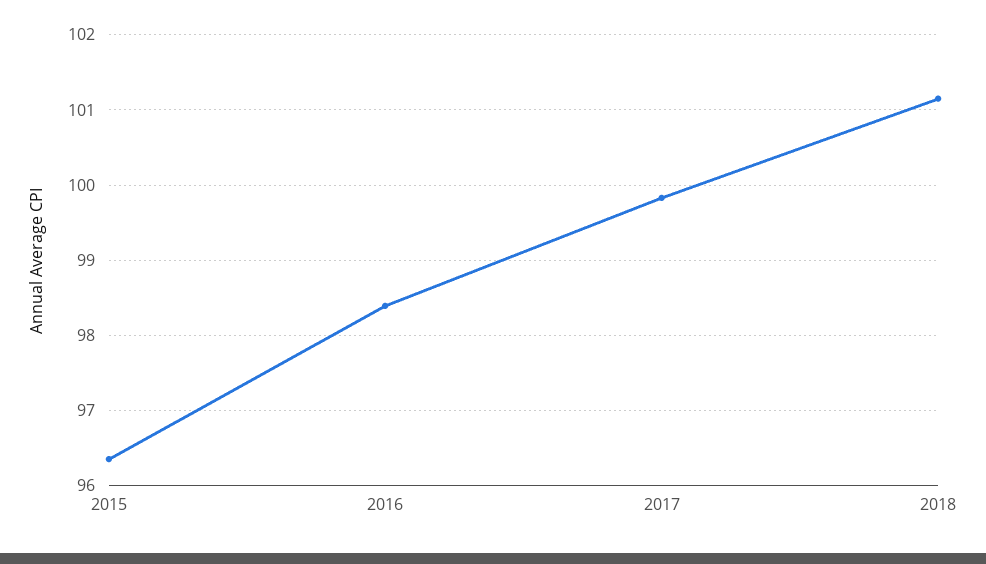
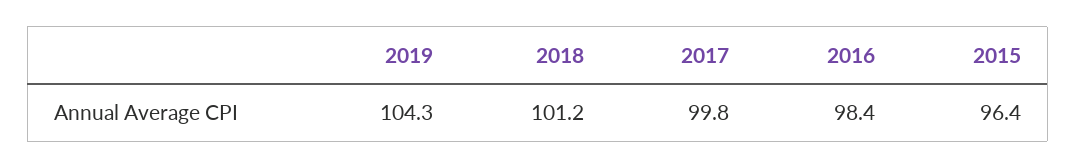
2019: none -> 104.3

